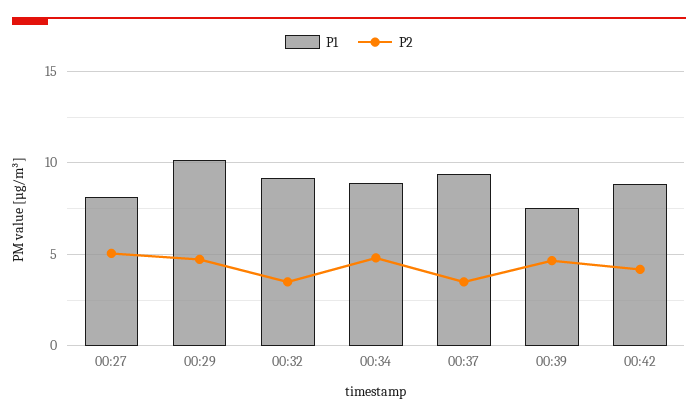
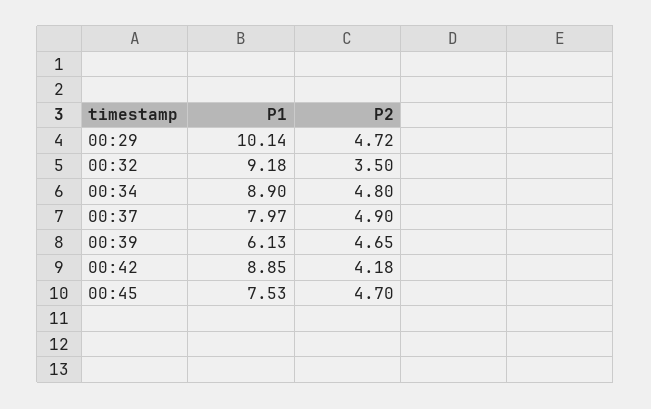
P1, 00:27: 8 -> none
P2, 00:27: 5 -> none
P1, 00:37: 9.5 -> 7.97
P2, 00:37: 3.5 -> 4.9
P1, 00:39: 7.5 -> 6.13
P1, 00:45: none -> 7.53
P2, 00:45: none -> 4.7

